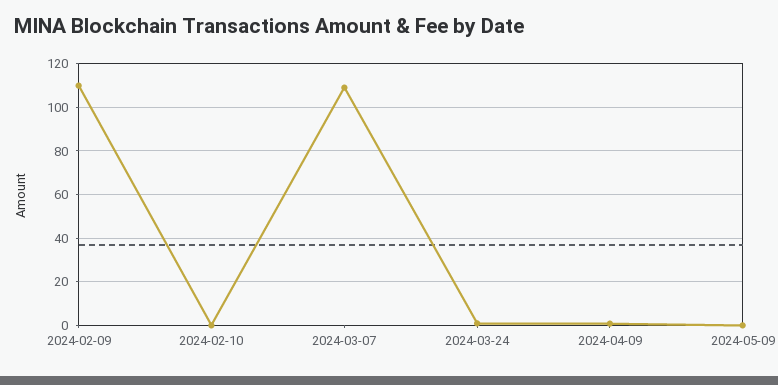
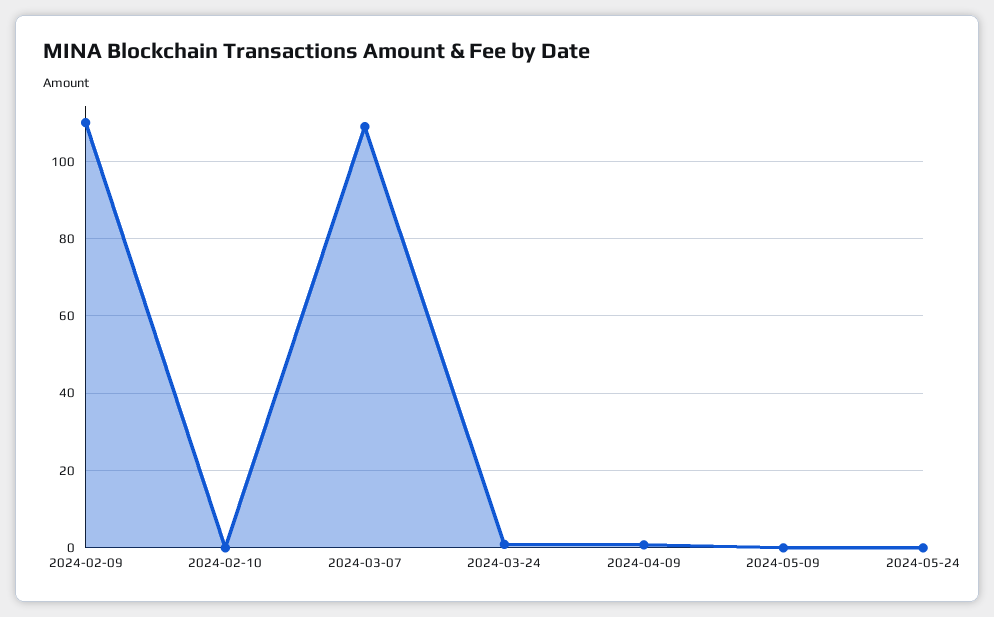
2024-05-24: none -> 0

